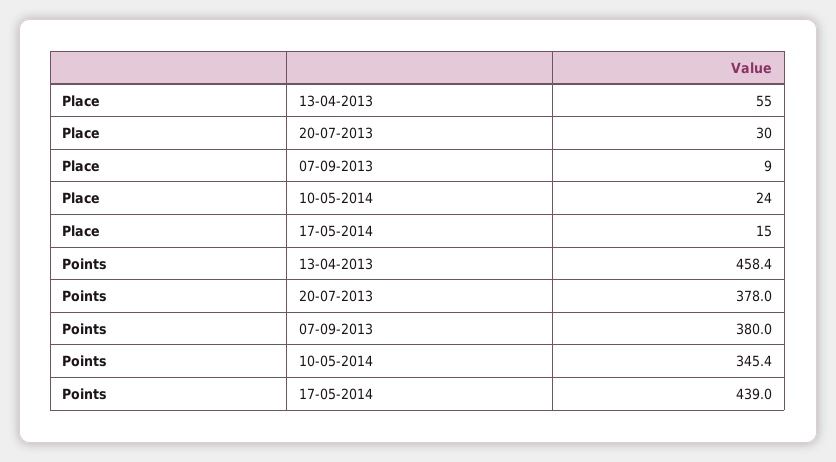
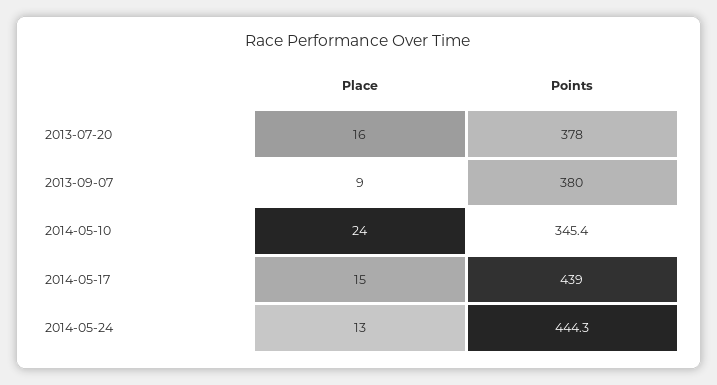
Place, 13-04-2013: 55 -> none
Place, 20-07-2013: 30 -> 16
Points, 13-04-2013: 458.4 -> none
Place, 2014-05-24: none -> 13
Points, 2014-05-24: none -> 444.3

